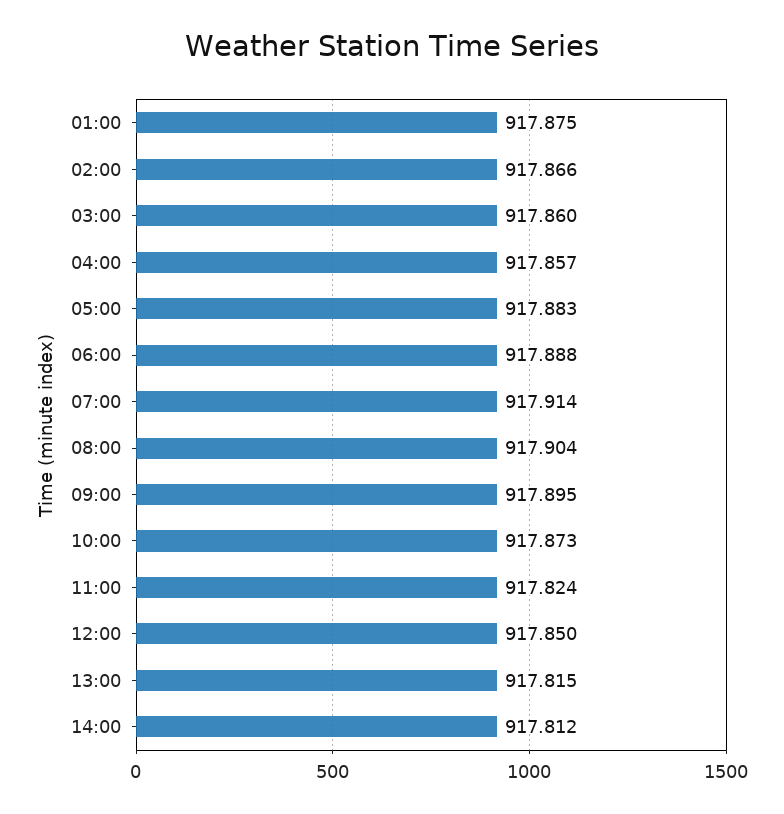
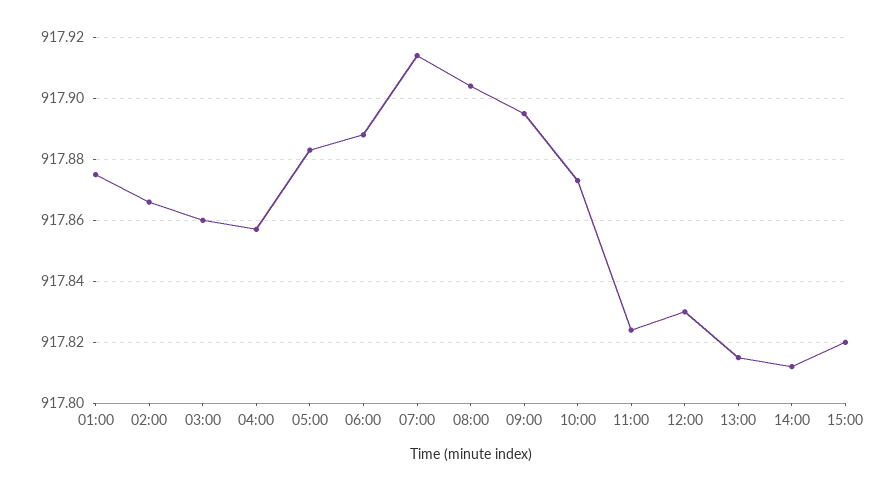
12:00: 917.85 -> 917.83
15:00: none -> 917.82

